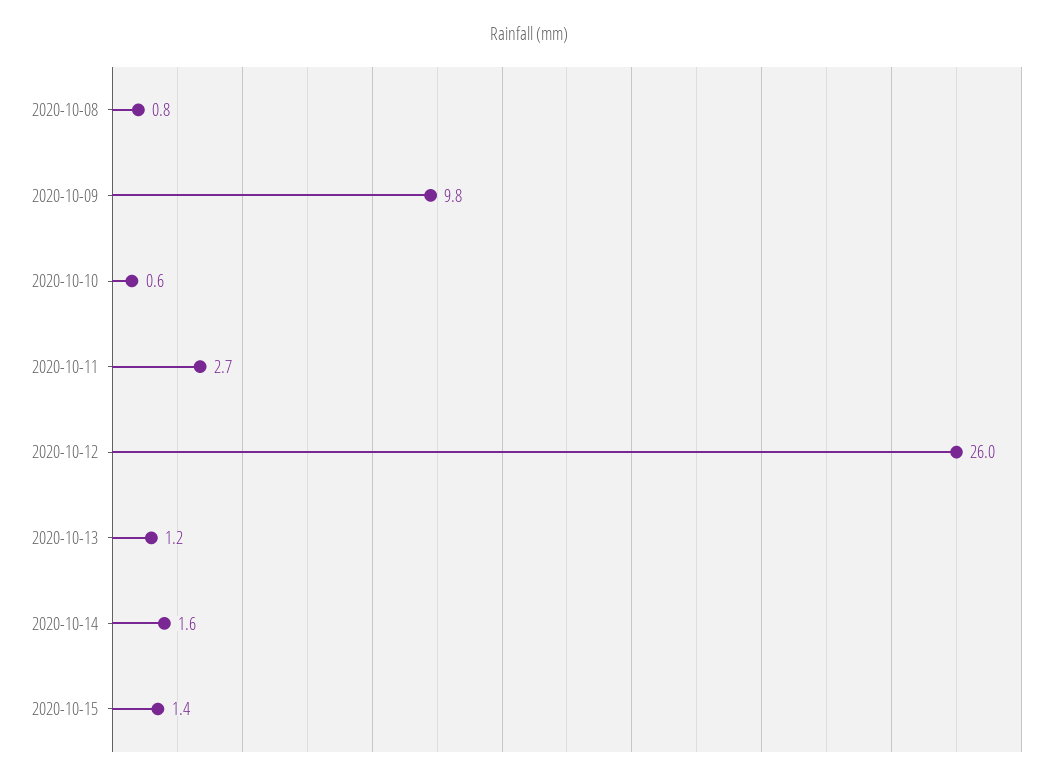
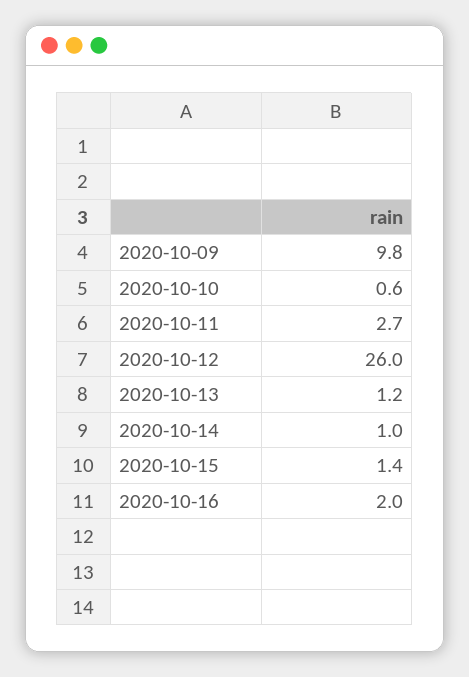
2020-10-08: 0.8 -> none
2020-10-14: 1.6 -> 1
2020-10-16: none -> 2

